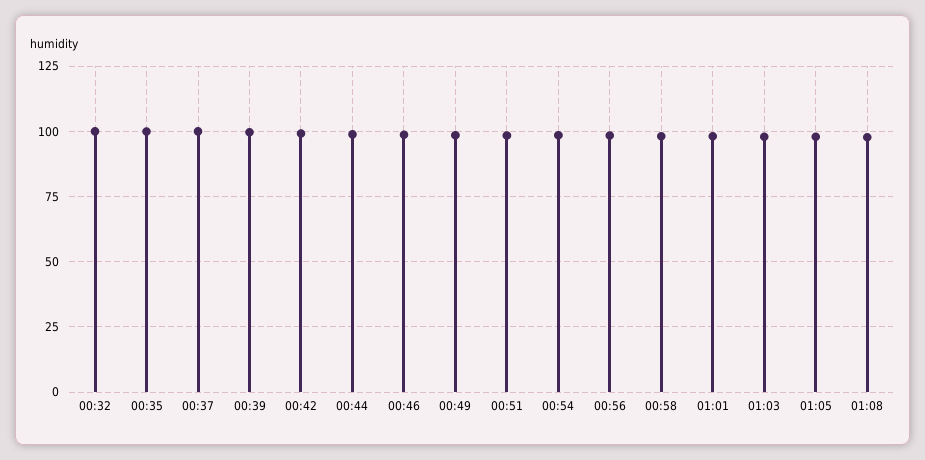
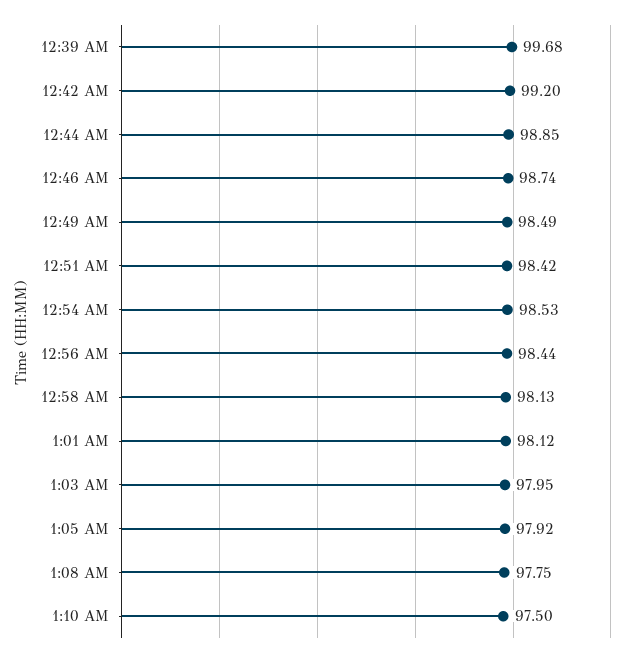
00:32: 100 -> none
00:35: 100 -> none
00:37: 100 -> none
1:10 AM: none -> 97.5

